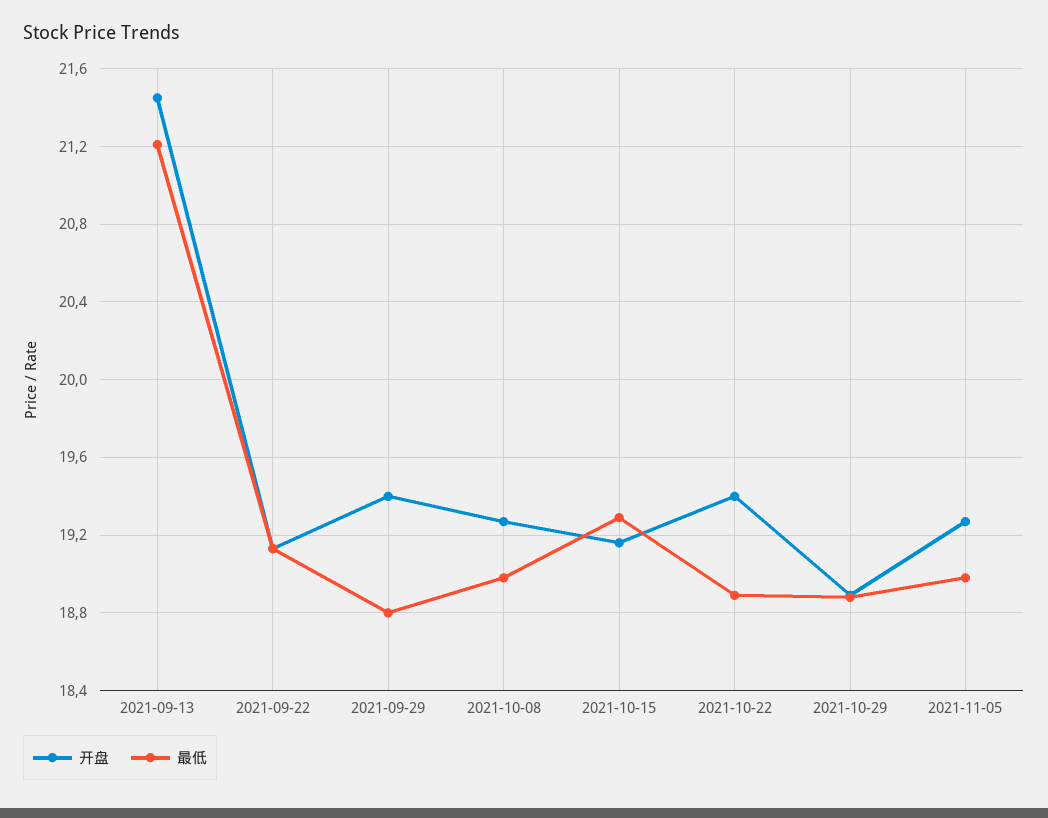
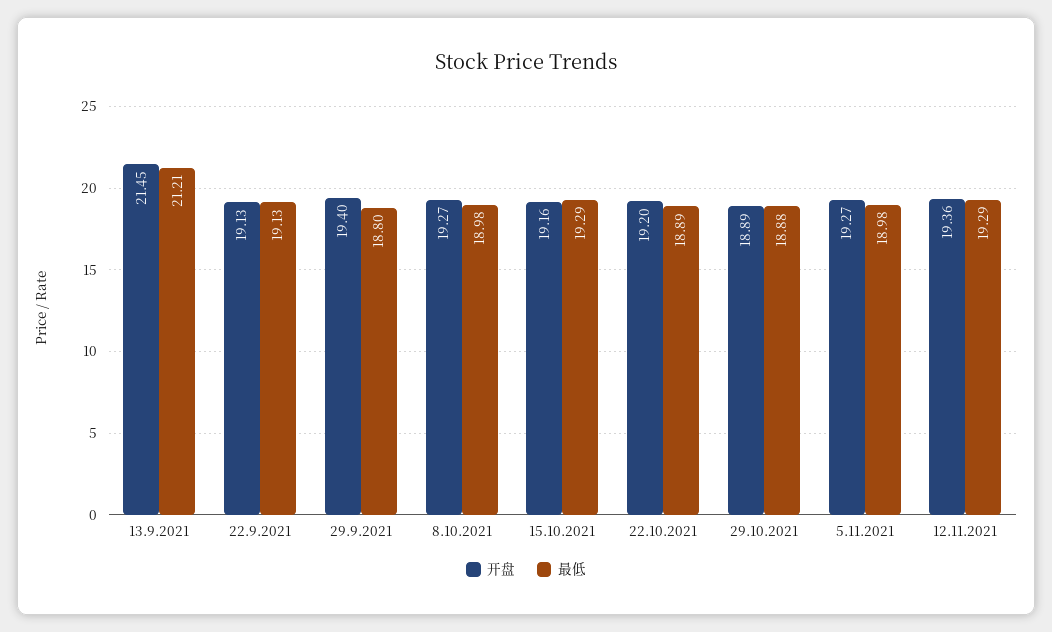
开盘, 2021-10-22: 19.4 -> 19.2
开盘, 12.11.2021: none -> 19.36
最低, 12.11.2021: none -> 19.29

